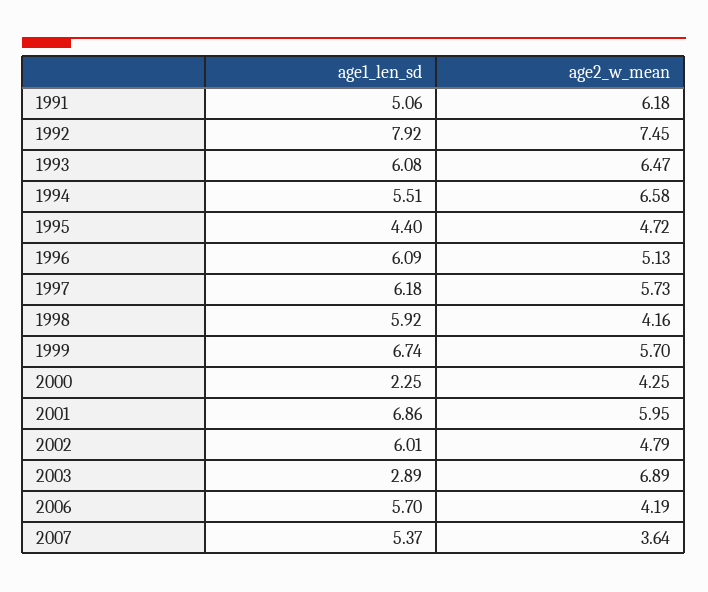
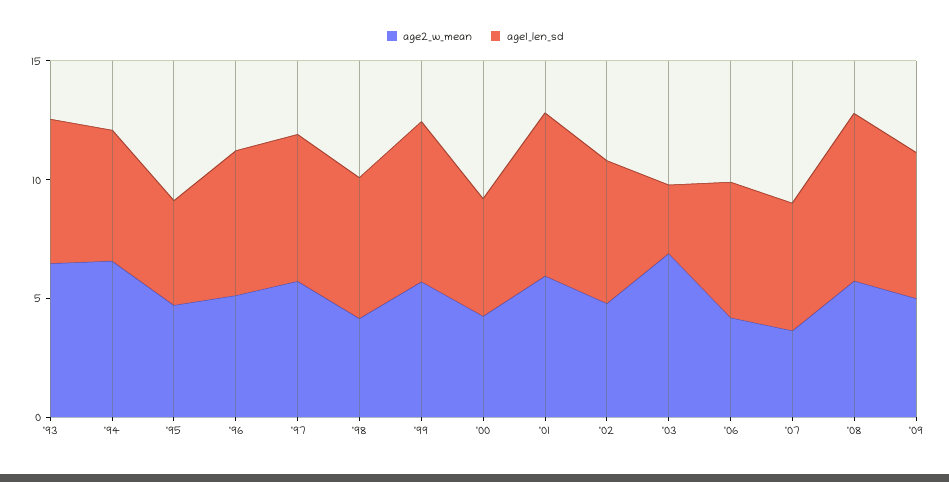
age1_len_sd, 1991: 5.06 -> none
age2_w_mean, 1991: 6.18 -> none
age1_len_sd, 1992: 7.92 -> none
age2_w_mean, 1992: 7.45 -> none
age1_len_sd, 2000: 2.25 -> 5
age2_w_mean, '08: none -> 6
age1_len_sd, '08: none -> 7
age2_w_mean, '09: none -> 5
age1_len_sd, '09: none -> 6

